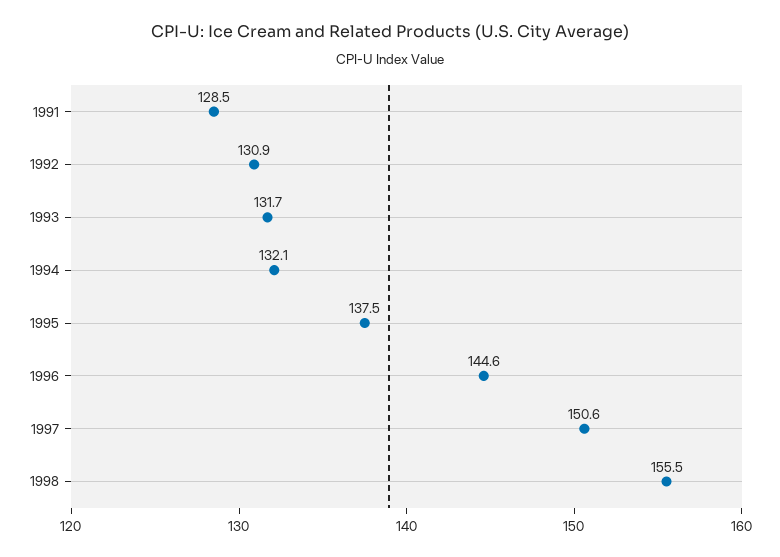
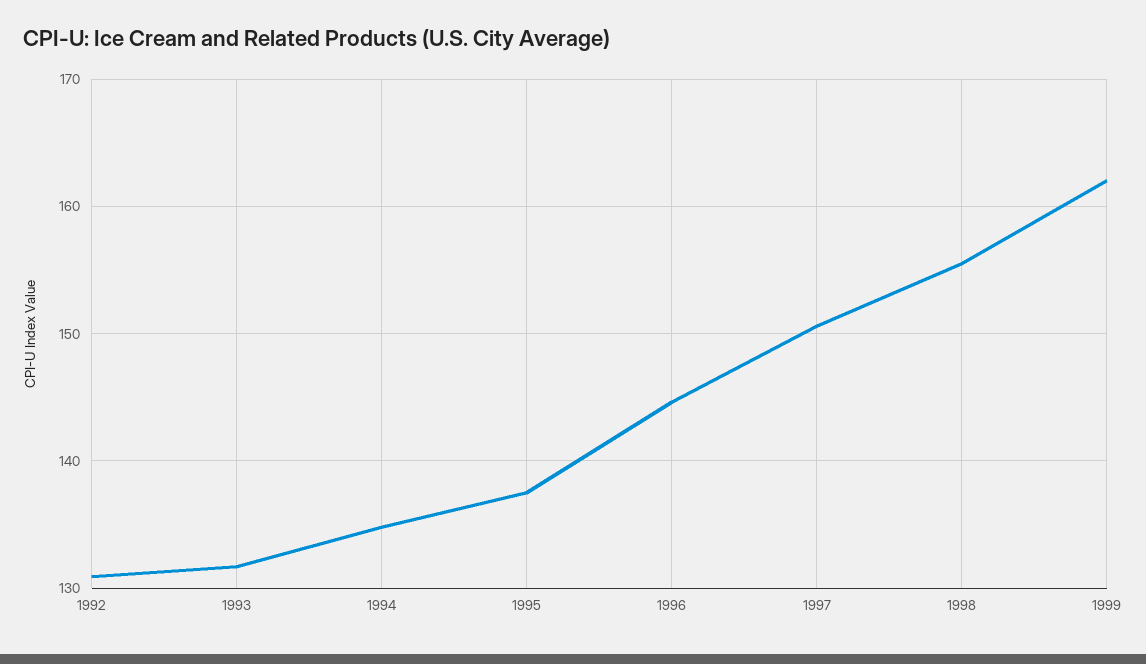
1991: 128.5 -> none
1994: 132.1 -> 135
1999: none -> 162

